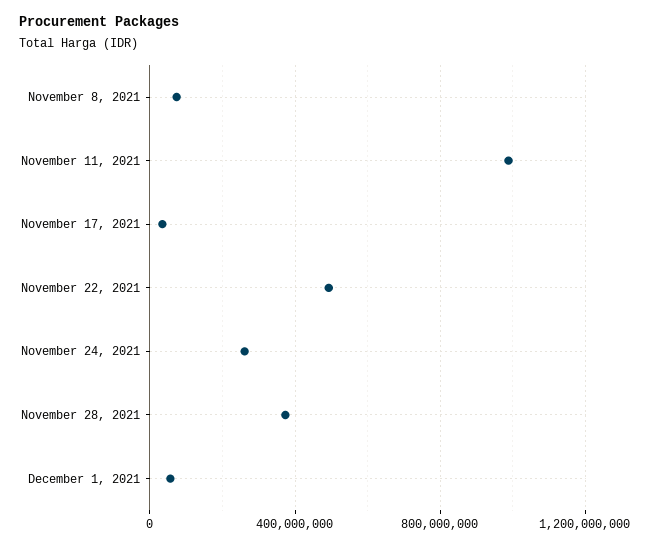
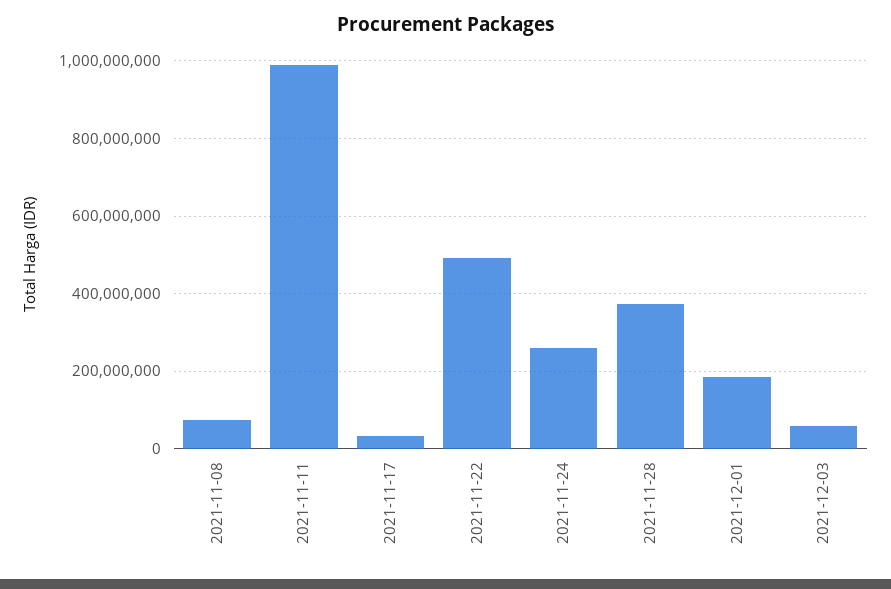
December 1, 2021: 50000000 -> 180000000
2021-12-03: none -> 60000000

